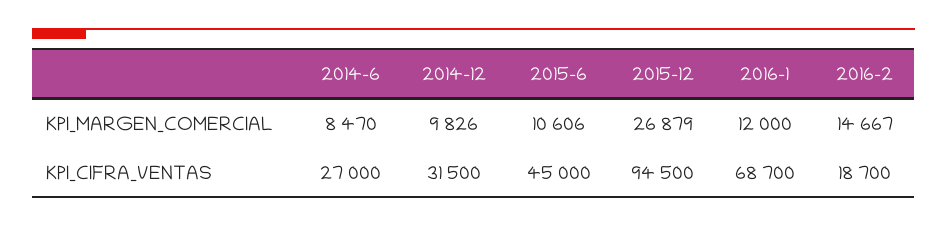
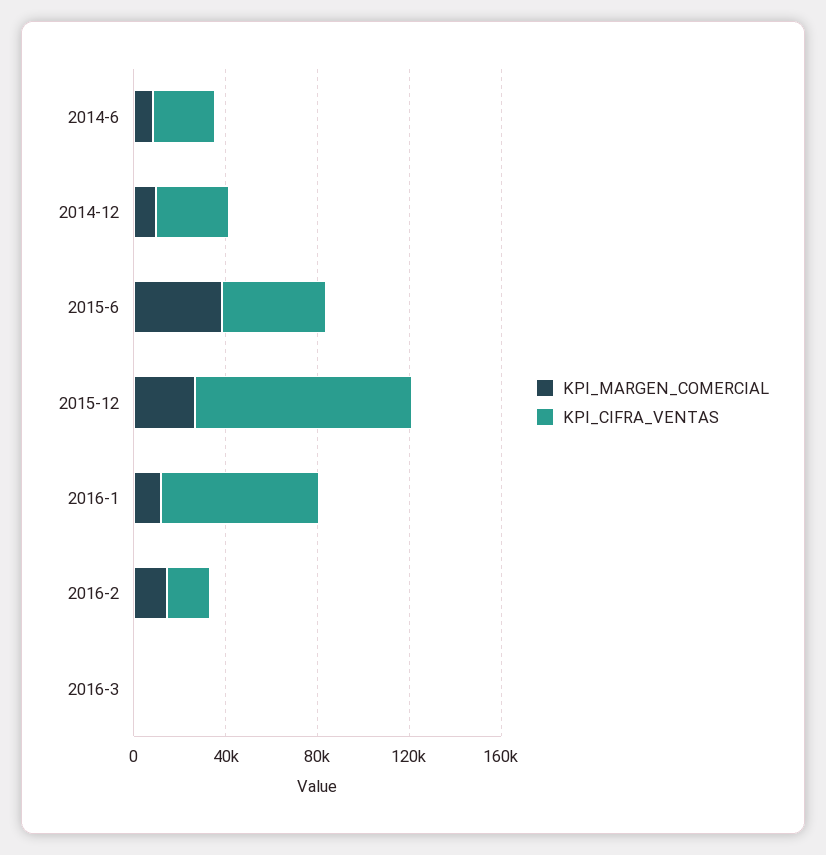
KPI_MARGEN_COMERCIAL, 2015-6: 10606 -> 40000
KPI_MARGEN_COMERCIAL, 2016-3: none -> 0
KPI_CIFRA_VENTAS, 2016-3: none -> 0

